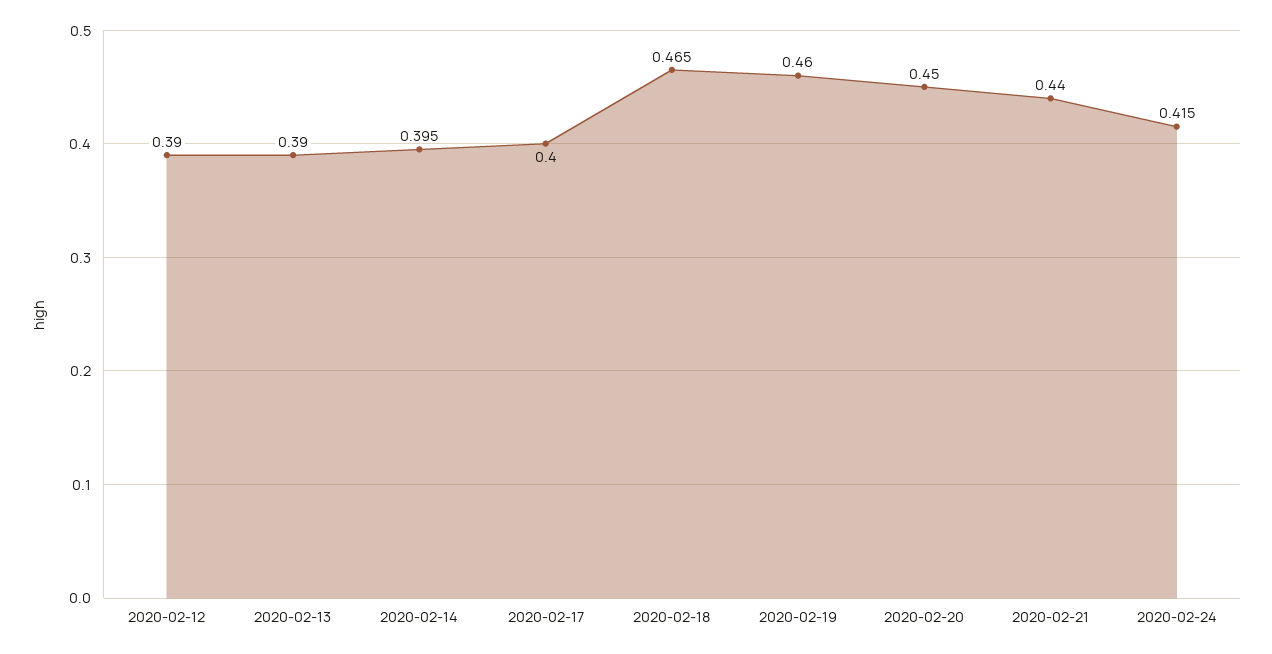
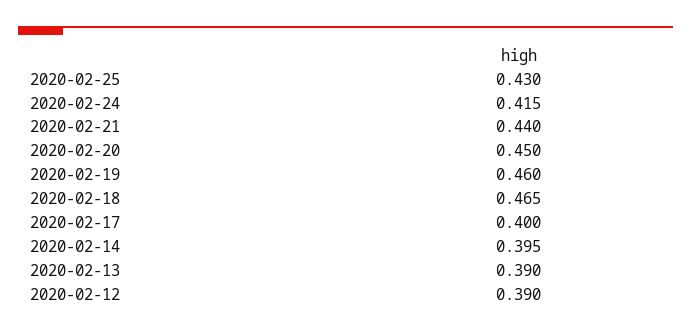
2020-02-25: none -> 0.43

